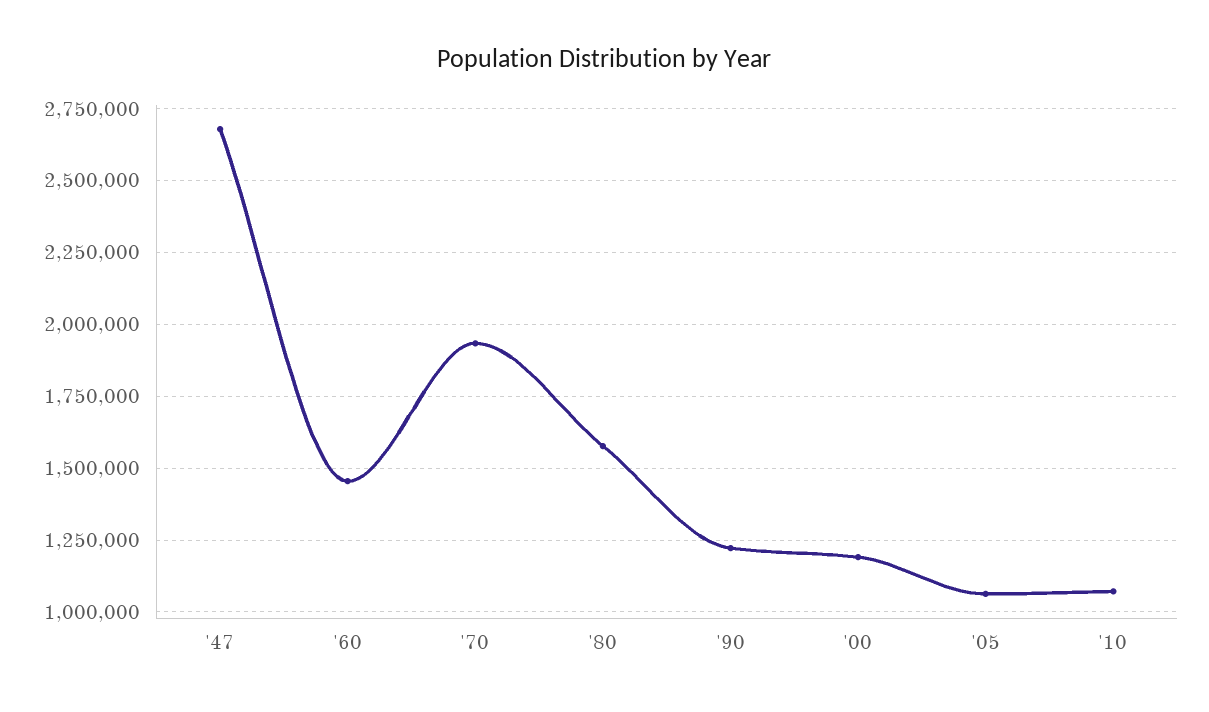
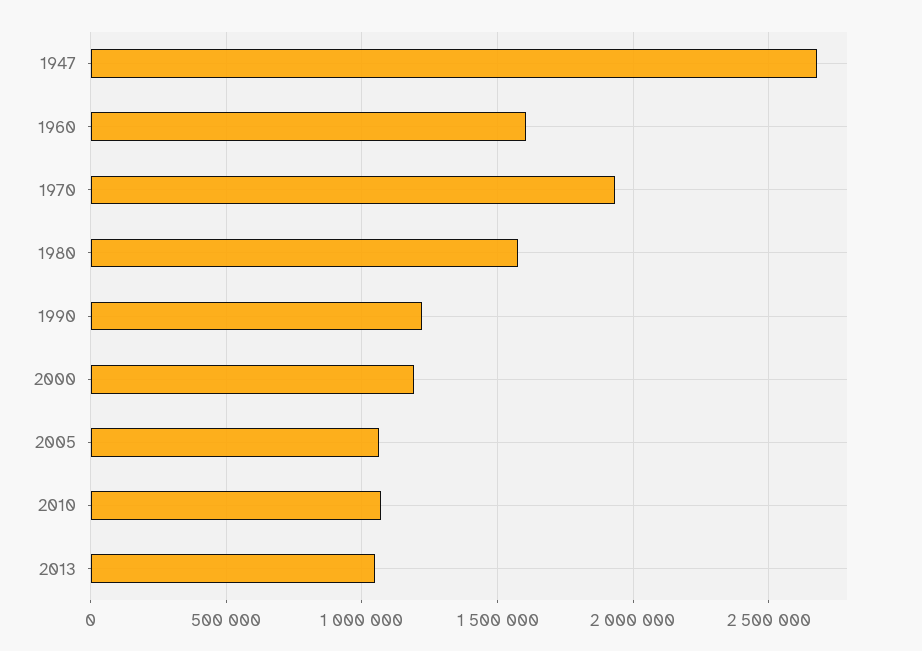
'60: 1450000 -> 1600000
2013: none -> 1050000

